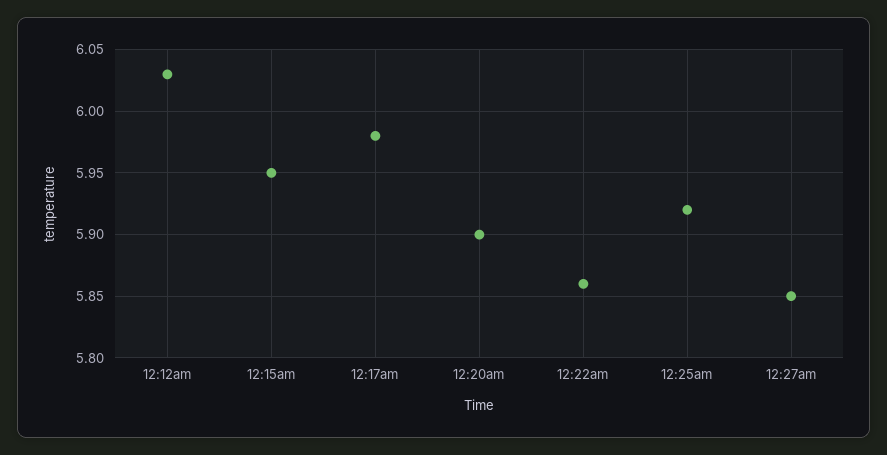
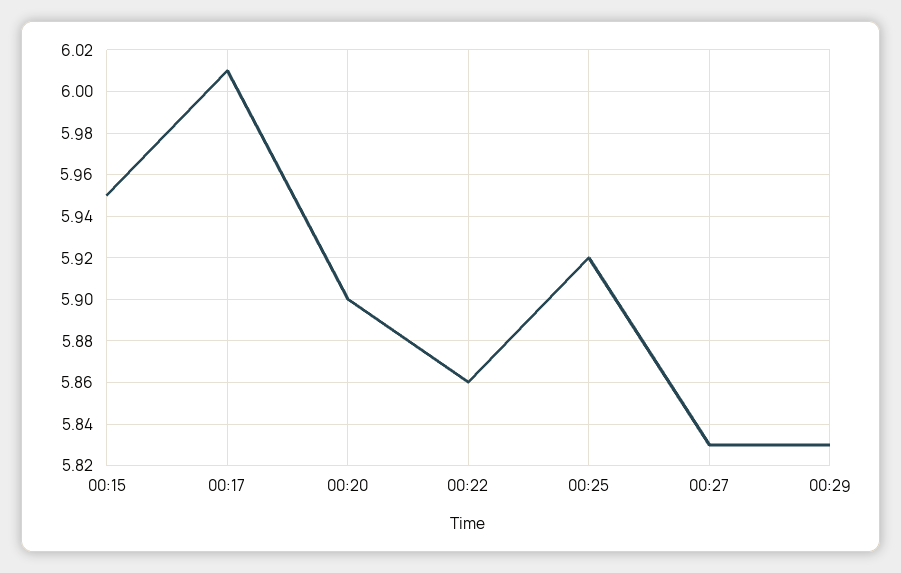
12:12am: 6.03 -> none
12:17am: 5.98 -> 6.01
12:27am: 5.85 -> 5.83
00:29: none -> 5.83

